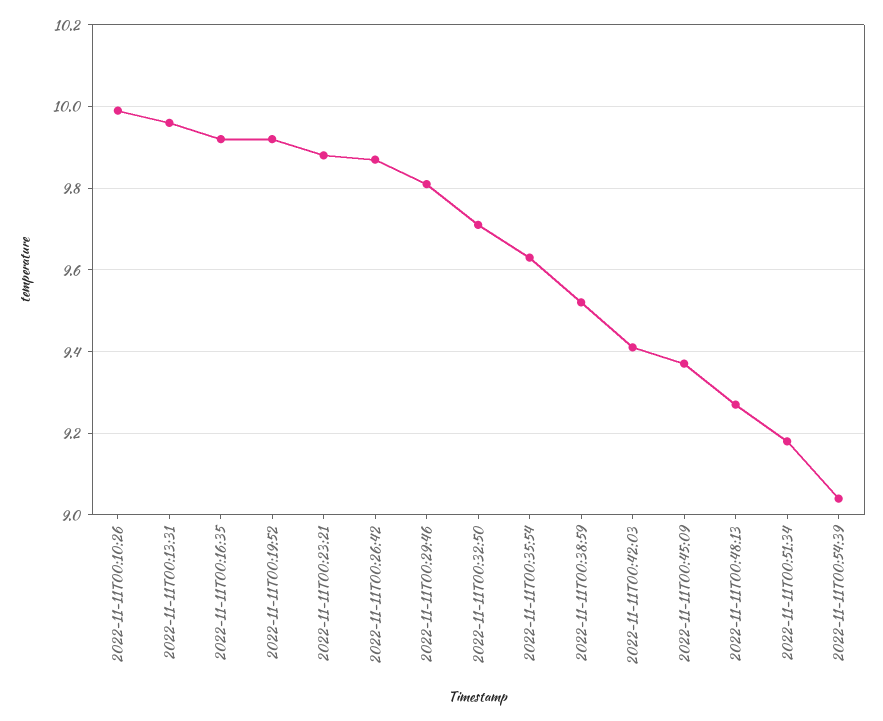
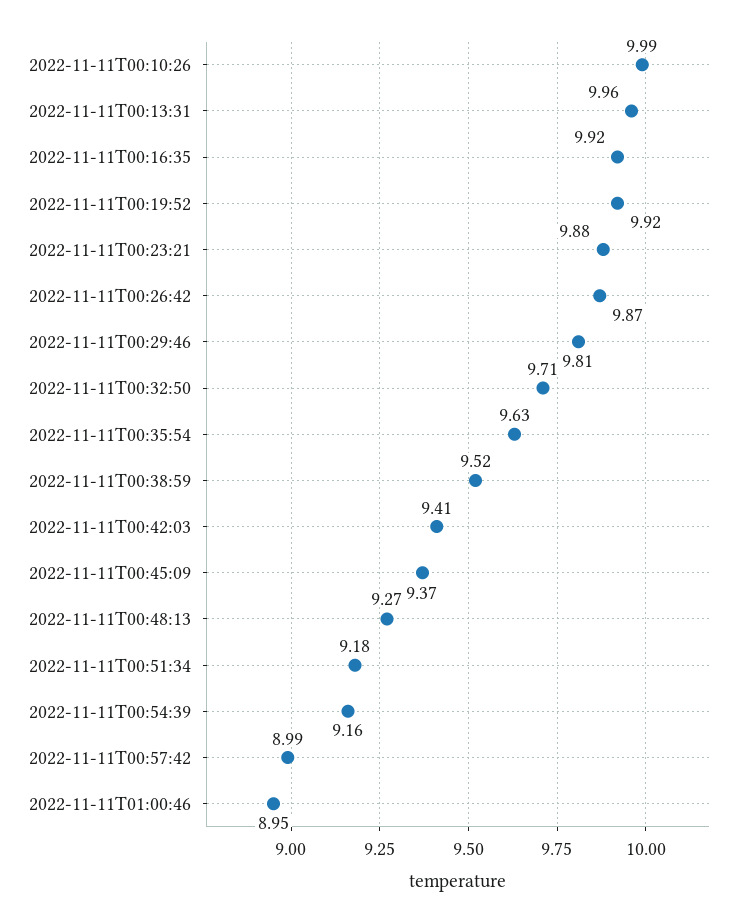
2022-11-11T00:54:39: 9.05 -> 9.16
2022-11-11T00:57:42: none -> 8.99
2022-11-11T01:00:46: none -> 8.95

